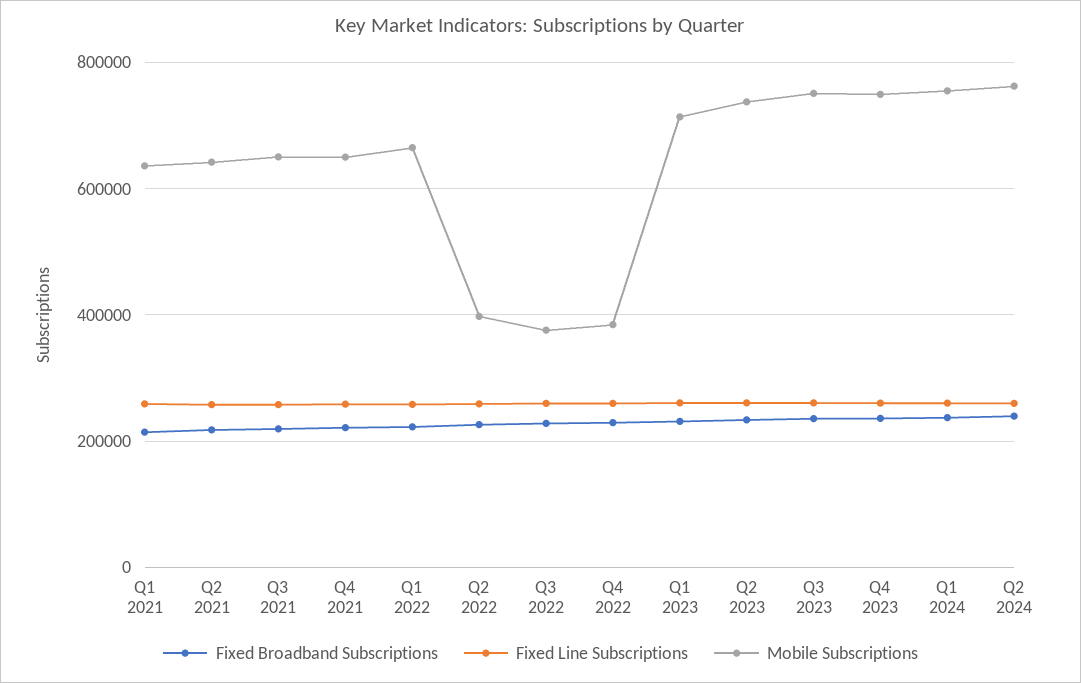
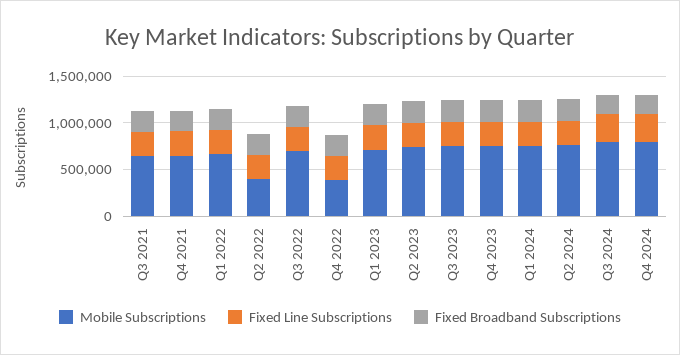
Fixed Broadband Subscriptions, Q1 2021: 220000 -> none
Fixed Line Subscriptions, Q1 2021: 260000 -> none
Mobile Subscriptions, Q1 2021: 640000 -> none
Fixed Broadband Subscriptions, Q2 2021: 220000 -> none
Fixed Line Subscriptions, Q2 2021: 260000 -> none
Mobile Subscriptions, Q2 2021: 640000 -> none
Mobile Subscriptions, Q3 2022: 380000 -> 700000
Mobile Subscriptions, Q3 2024: none -> 800000
Fixed Line Subscriptions, Q3 2024: none -> 300000
Fixed Broadband Subscriptions, Q3 2024: none -> 200000
Mobile Subscriptions, Q4 2024: none -> 800000
Fixed Line Subscriptions, Q4 2024: none -> 300000
Fixed Broadband Subscriptions, Q4 2024: none -> 200000

